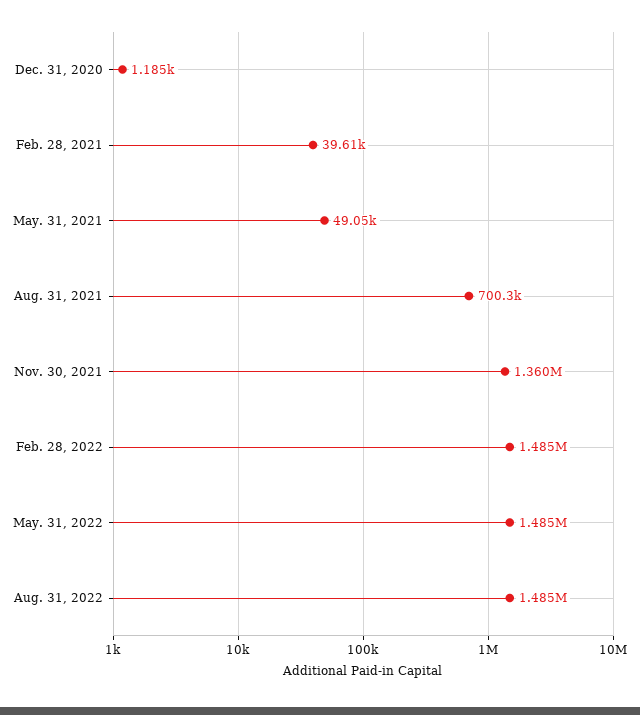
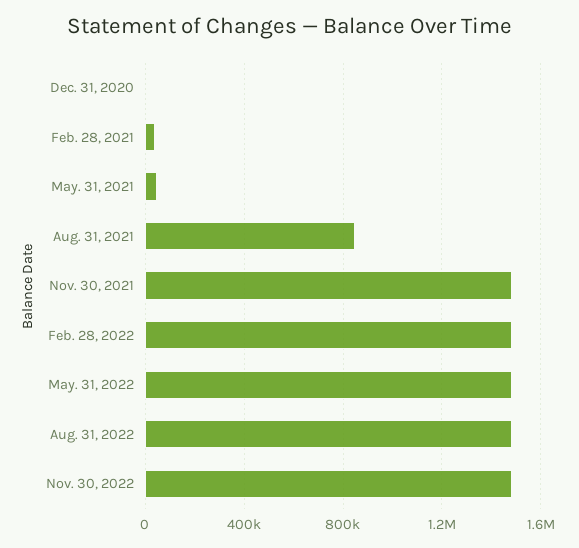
Aug. 31, 2021: 700300 -> 850000
Nov. 30, 2021: 1360000 -> 1500000
Nov. 30, 2022: none -> 1500000

